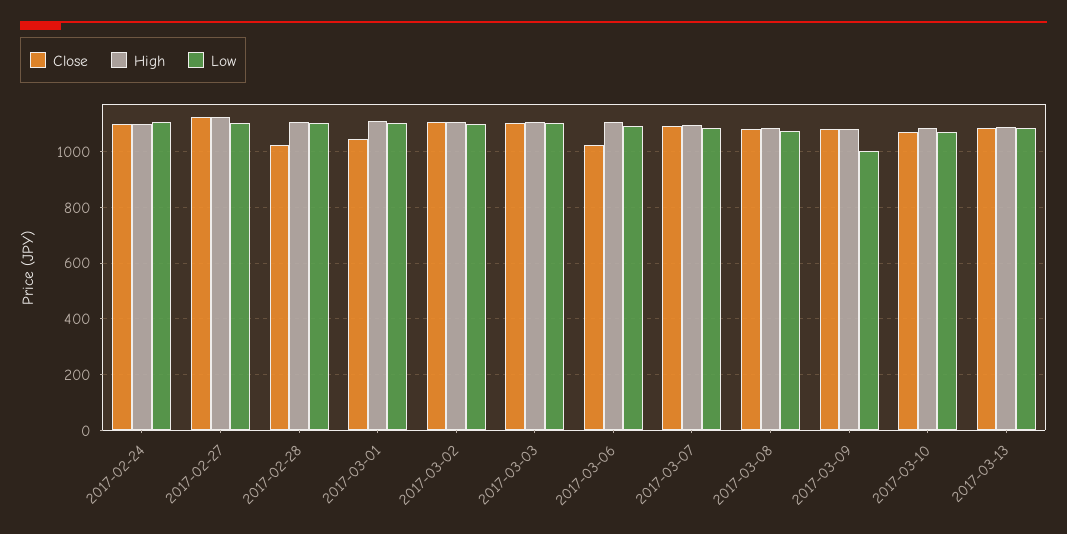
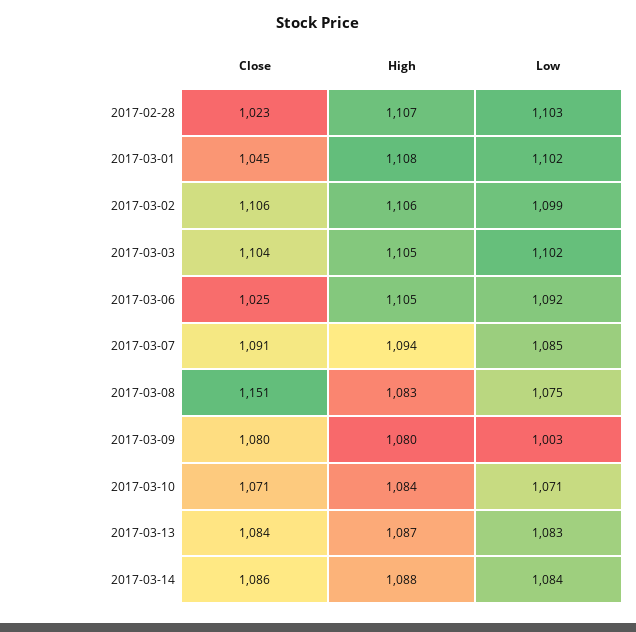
Close, 2017-02-24: 1100 -> none
High, 2017-02-24: 1100 -> none
Low, 2017-02-24: 1100 -> none
Close, 2017-02-27: 1125 -> none
High, 2017-02-27: 1125 -> none
Low, 2017-02-27: 1100 -> none
Close, 2017-03-08: 1075 -> 1151
Close, 2017-03-14: none -> 1086
High, 2017-03-14: none -> 1088
Low, 2017-03-14: none -> 1084

